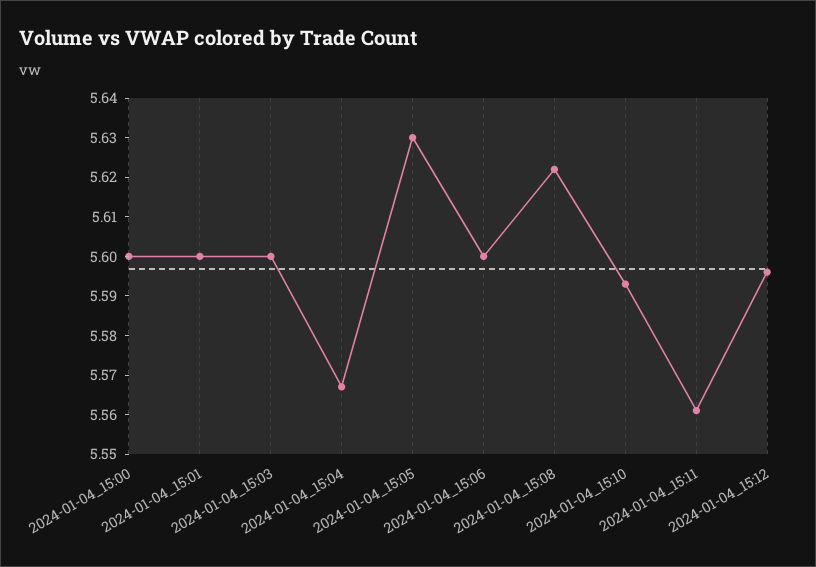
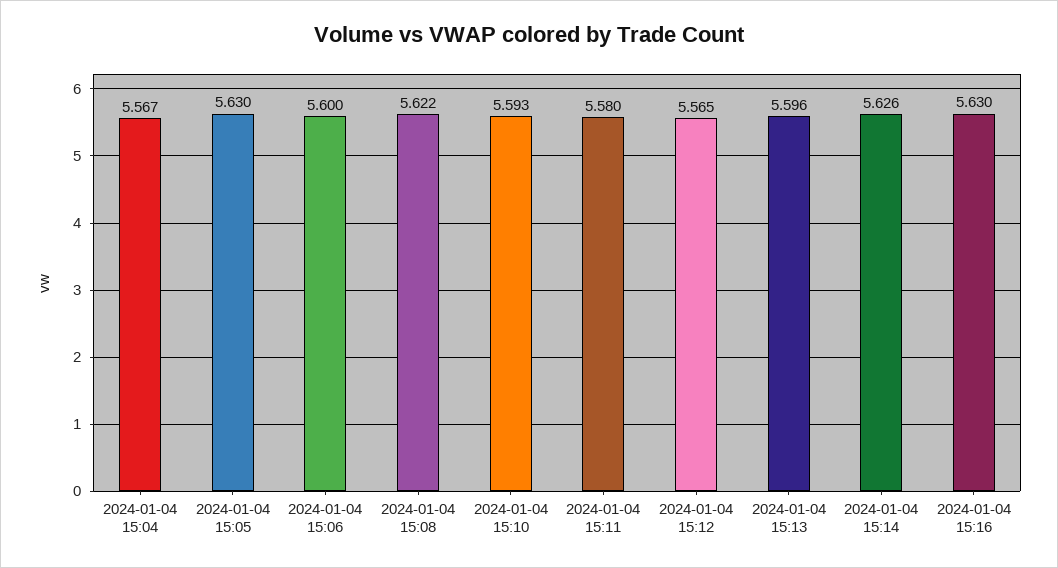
2024-01-04_15:00: 5.6 -> none
2024-01-04_15:01: 5.6 -> none
2024-01-04_15:03: 5.6 -> none
2024-01-04_15:11: 5.56 -> 5.58
2024-01-04_15:12: 5.595 -> 5.565
2024-01-04 15:13: none -> 5.596
2024-01-04 15:14: none -> 5.626
2024-01-04 15:16: none -> 5.63

